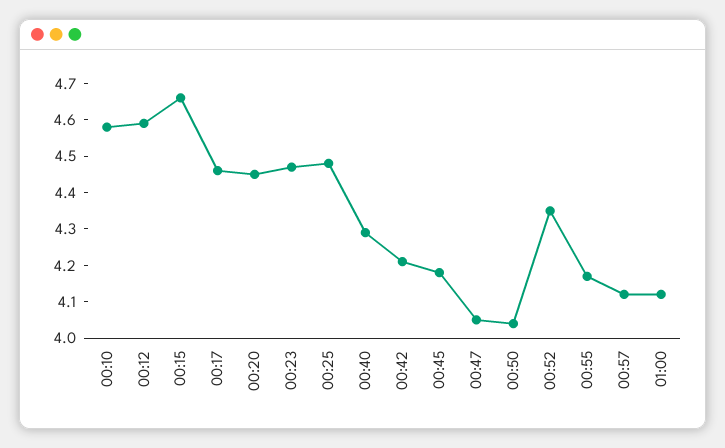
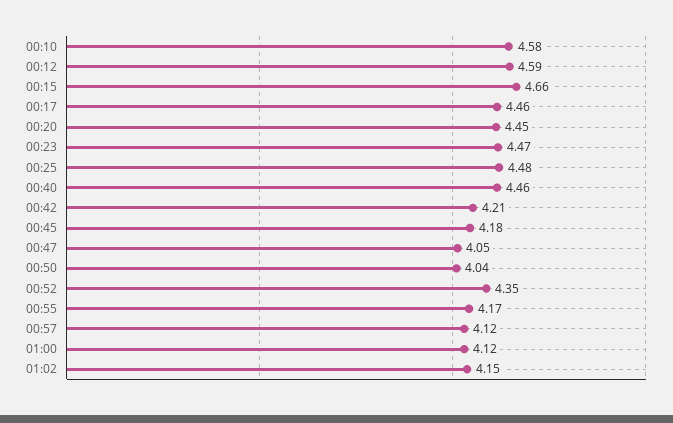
00:40: 4.3 -> 4.46
01:02: none -> 4.15

